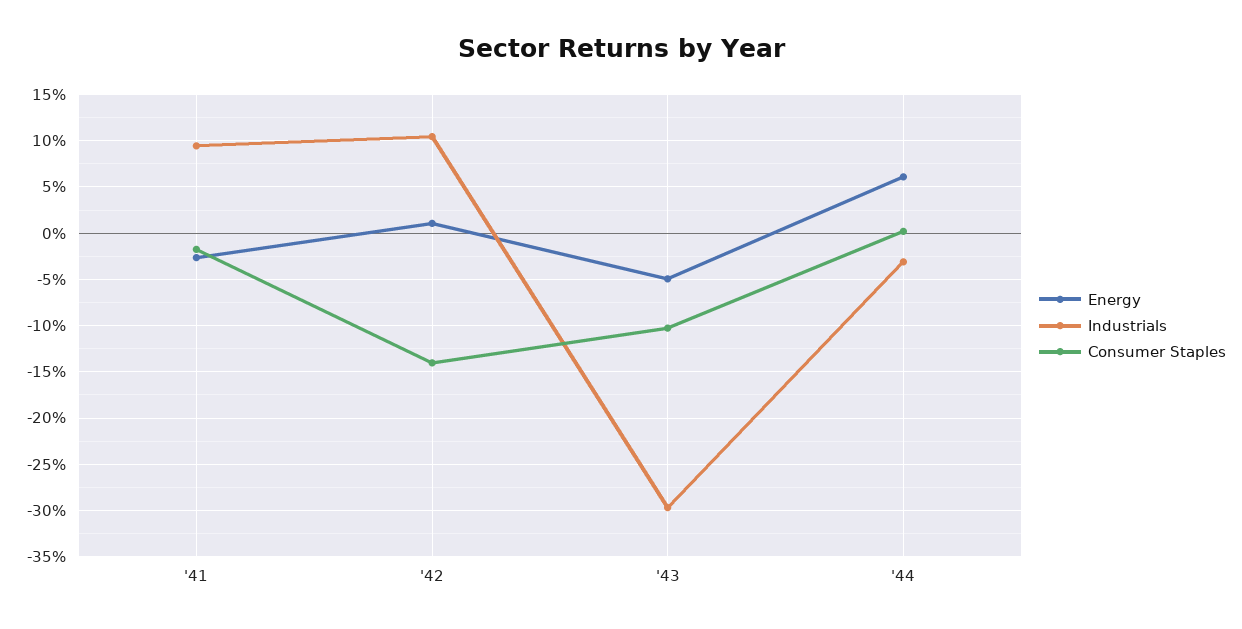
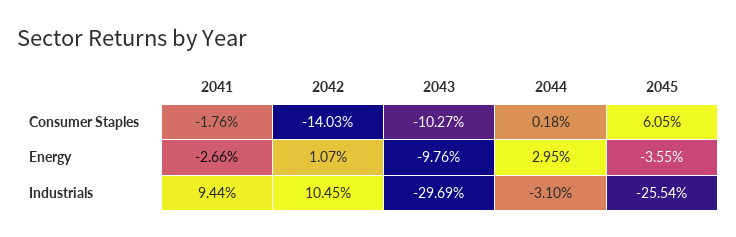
Energy, '43: -5 -> -9.76
Energy, '44: 6 -> 2.95
Consumer Staples, 2045: none -> 6.05
Energy, 2045: none -> -3.55
Industrials, 2045: none -> -25.54

